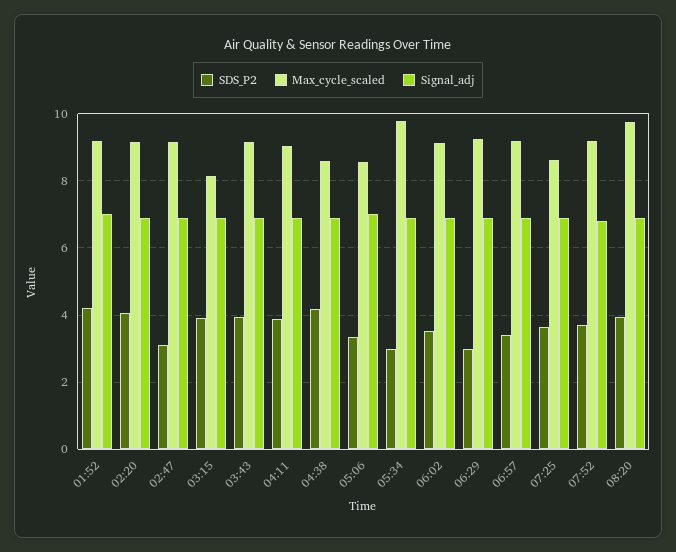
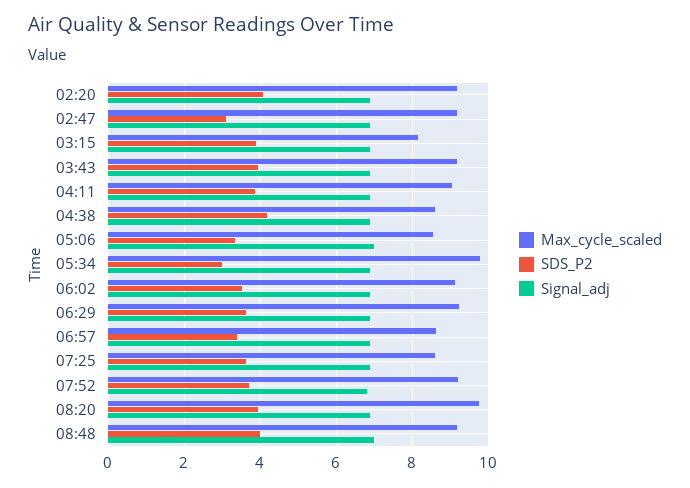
SDS_P2, 01:52: 4.2 -> none
Max_cycle_scaled, 01:52: 9.2 -> none
Signal_adj, 01:52: 7 -> none
SDS_P2, 06:29: 3 -> 3.6
Max_cycle_scaled, 06:57: 9.2 -> 8.6
Max_cycle_scaled, 08:48: none -> 9.2
SDS_P2, 08:48: none -> 4
Signal_adj, 08:48: none -> 7

